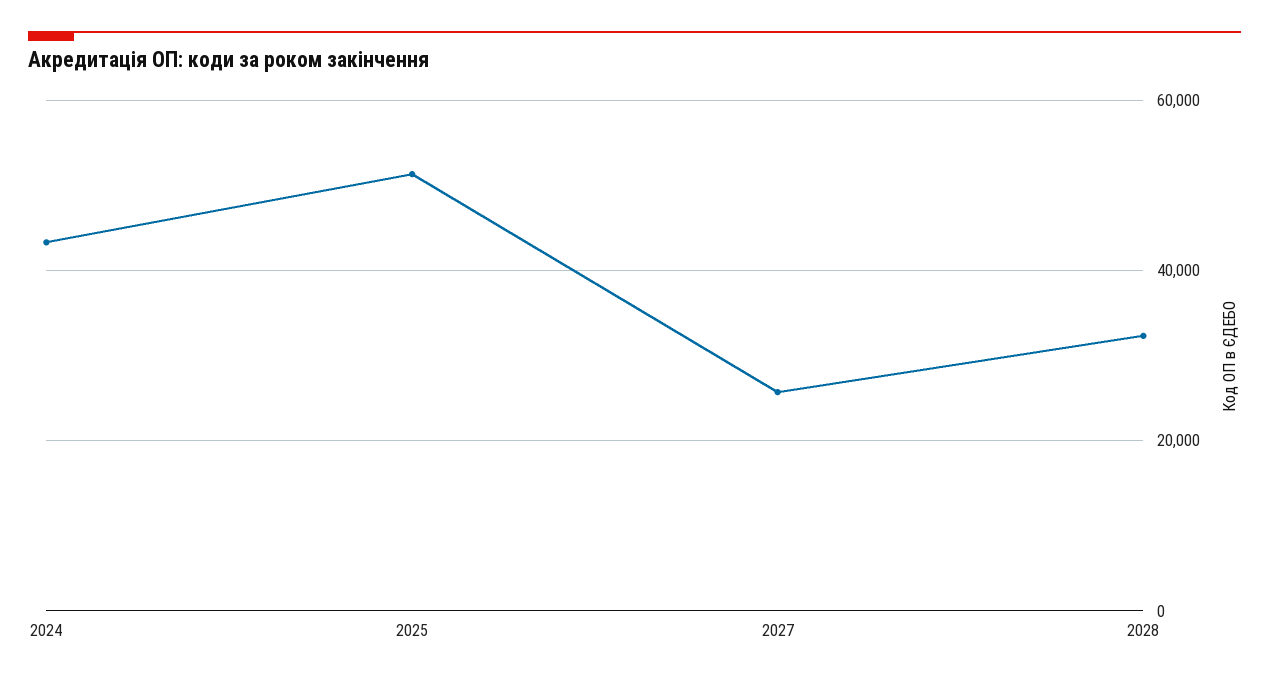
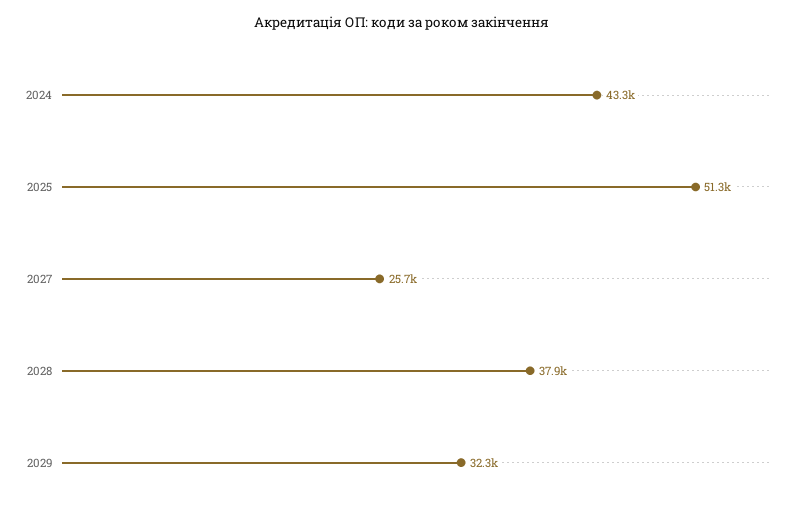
2028: 32000 -> 37900
2029: none -> 32300

